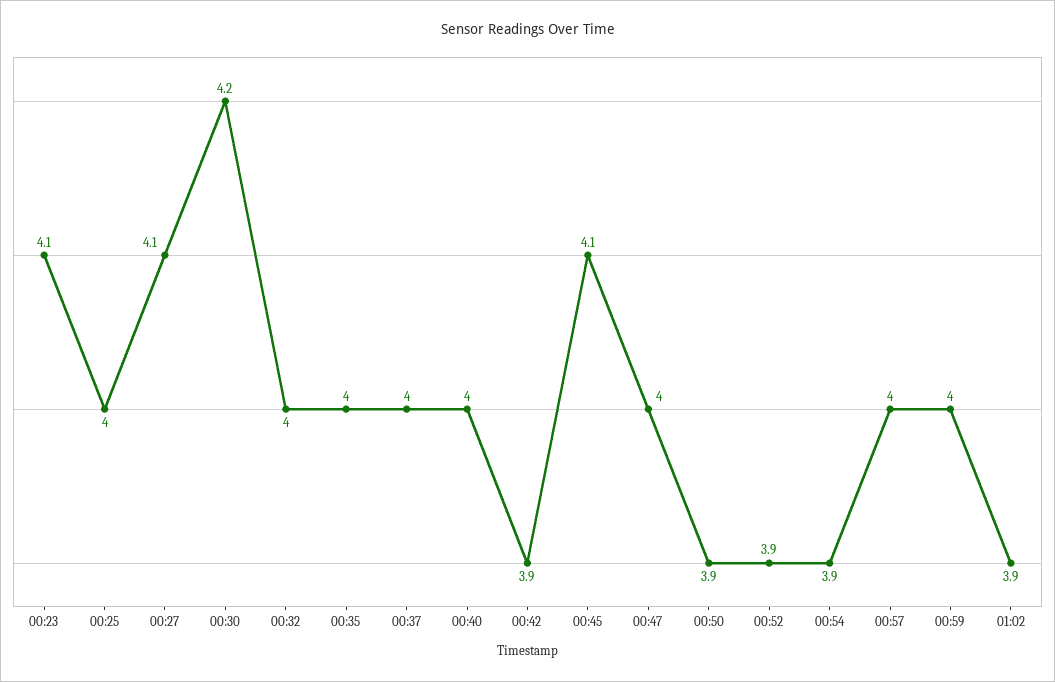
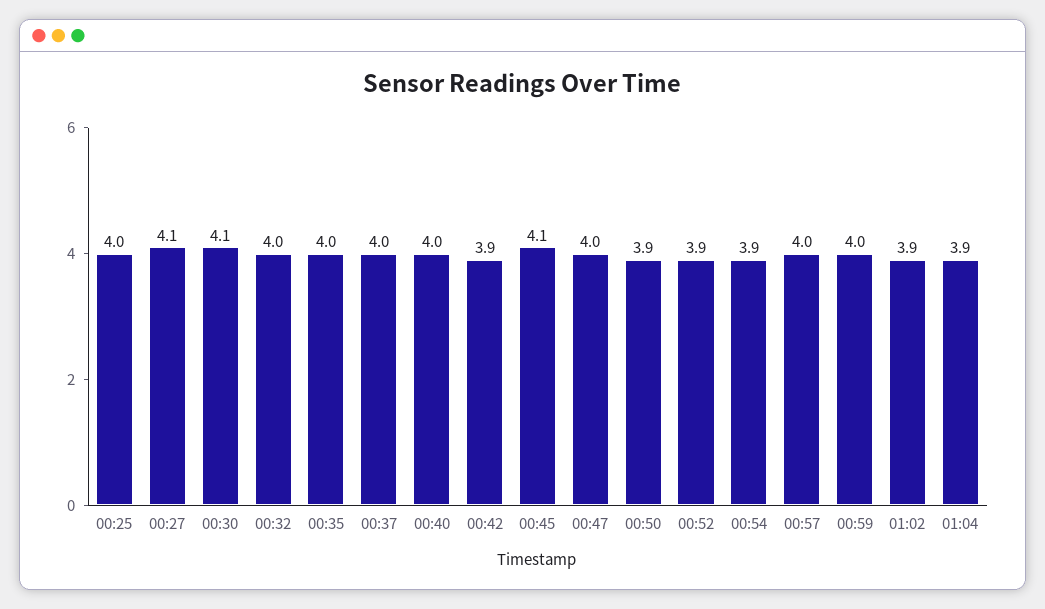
00:23: 4.1 -> none
00:30: 4.2 -> 4.1
01:04: none -> 3.9

